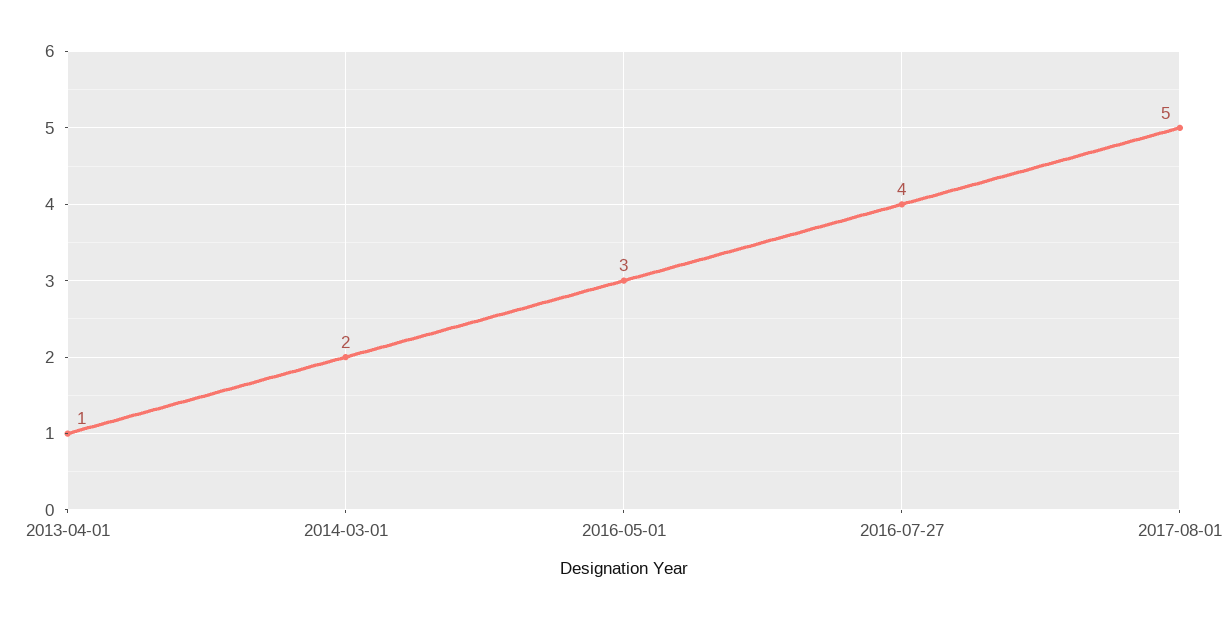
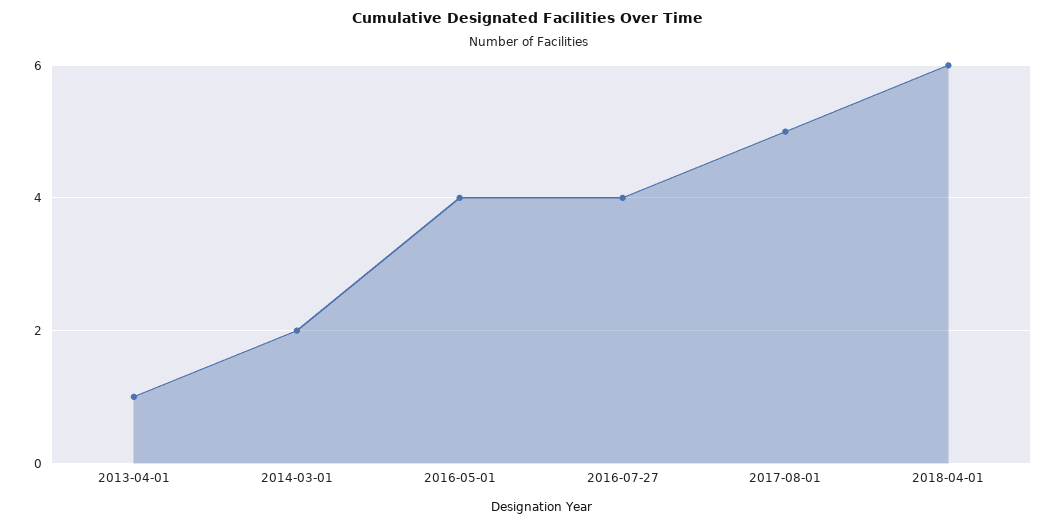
2016-05-01: 3 -> 4
2018-04-01: none -> 6

